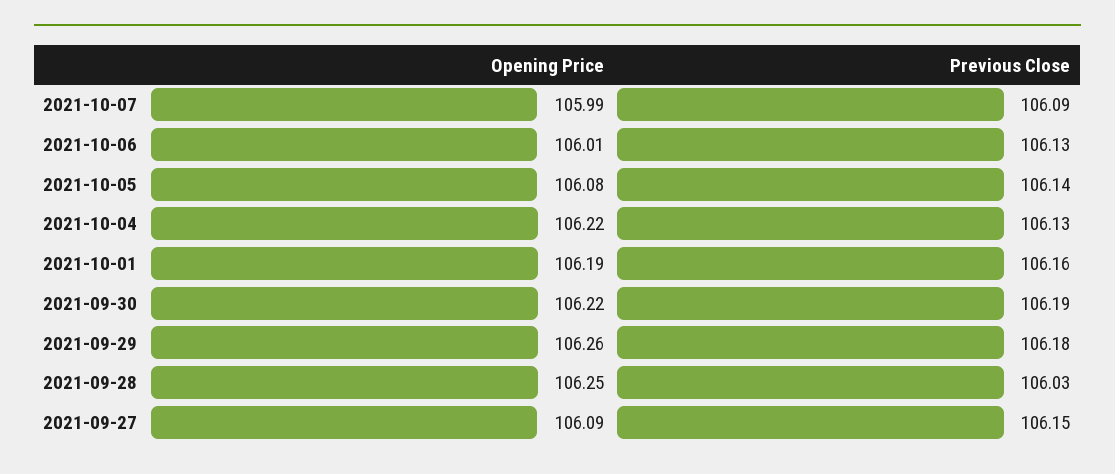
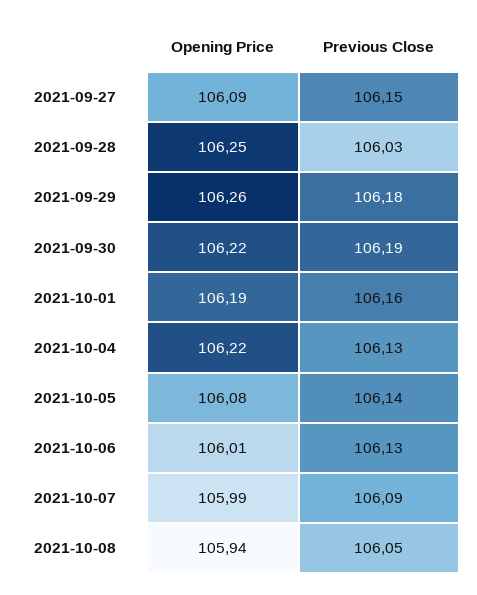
Opening Price, 2021-10-08: none -> 105.94
Previous Close, 2021-10-08: none -> 106.05

